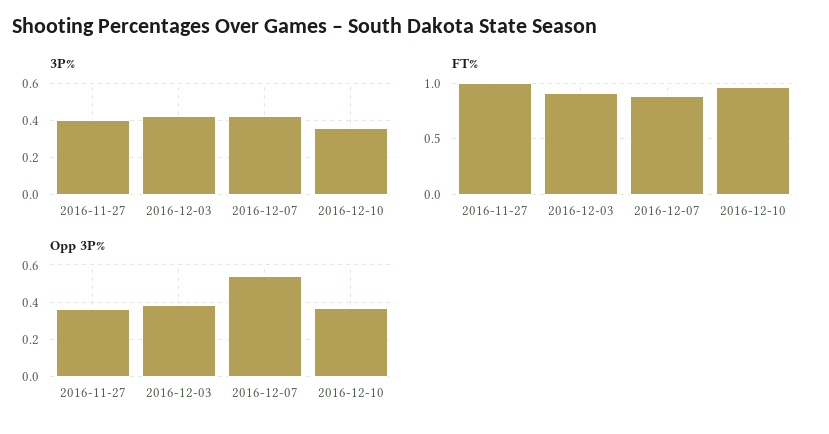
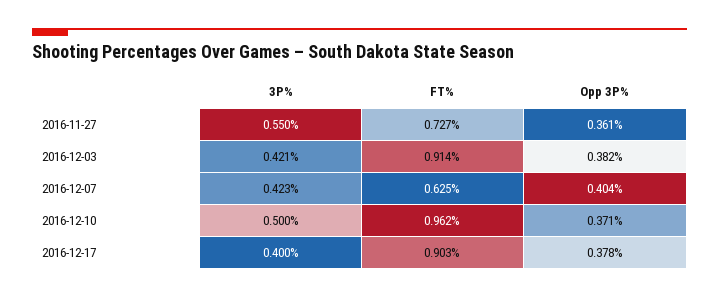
3P%, 2016-11-27: 0.4 -> 0.55
3P%, 2016-12-10: 0.35 -> 0.5
FT%, 2016-11-27: 1 -> 0.727
FT%, 2016-12-07: 0.9 -> 0.625
Opp 3P%, 2016-12-07: 0.55 -> 0.404
3P%, 2016-12-17: none -> 0.4
FT%, 2016-12-17: none -> 0.903
Opp 3P%, 2016-12-17: none -> 0.378

